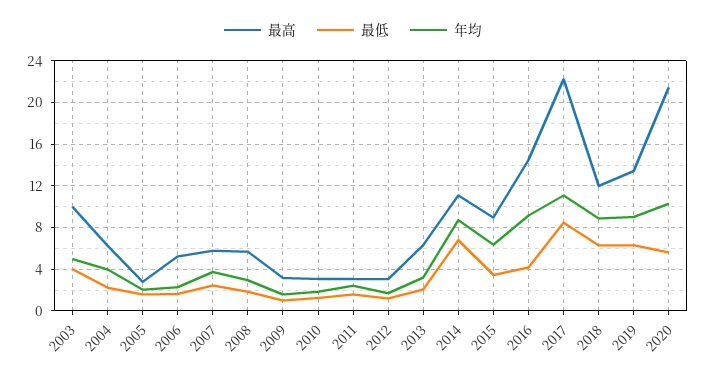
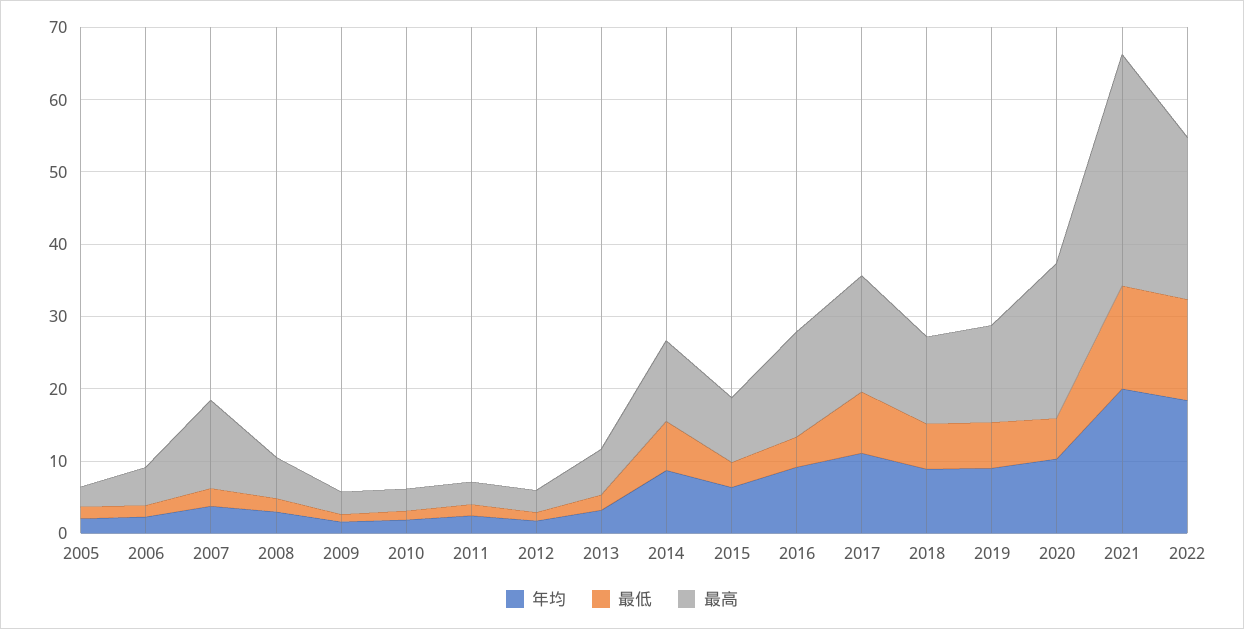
最高, 2003: 10 -> none
最低, 2003: 4 -> none
年均, 2003: 5 -> none
最高, 2004: 6 -> none
最低, 2004: 2 -> none
年均, 2004: 4 -> none
最高, 2007: 6 -> 12
最高, 2017: 22 -> 16
年均, 2021: none -> 20
最低, 2021: none -> 14
最高, 2021: none -> 32
年均, 2022: none -> 18
最低, 2022: none -> 14
最高, 2022: none -> 22

